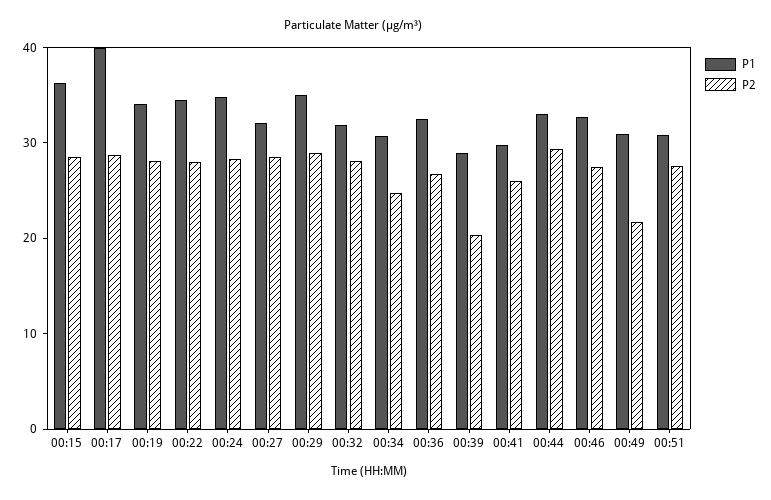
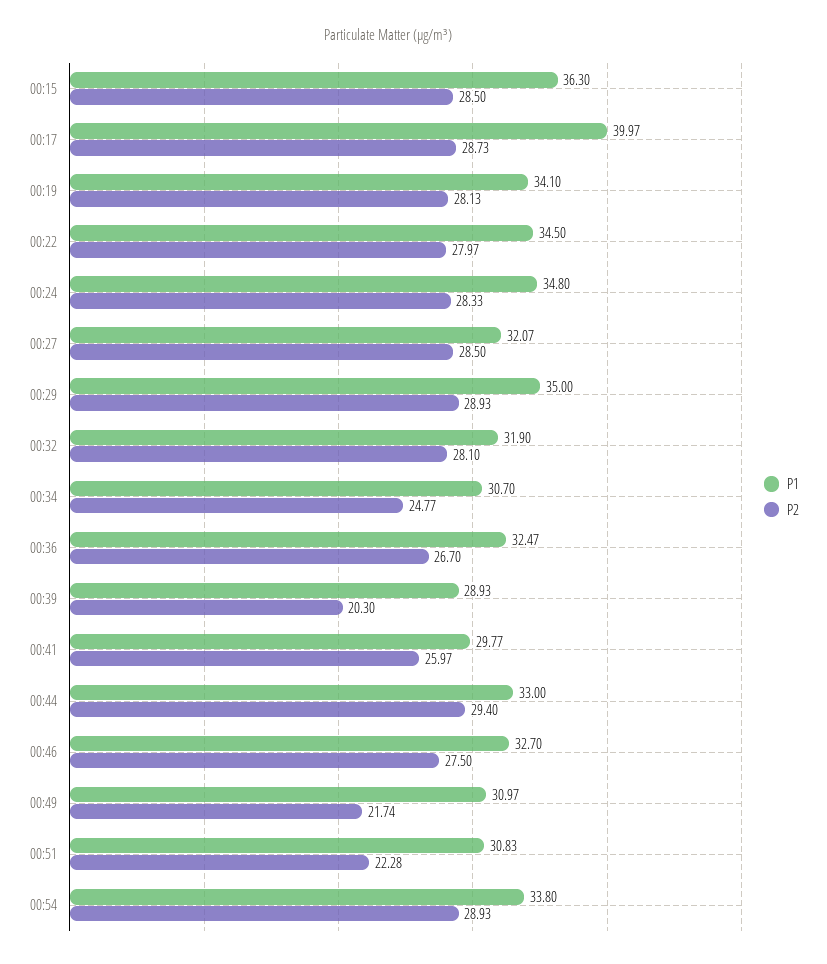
P2, 00:51: 28 -> 22.28
P1, 00:54: none -> 33.8
P2, 00:54: none -> 28.93

